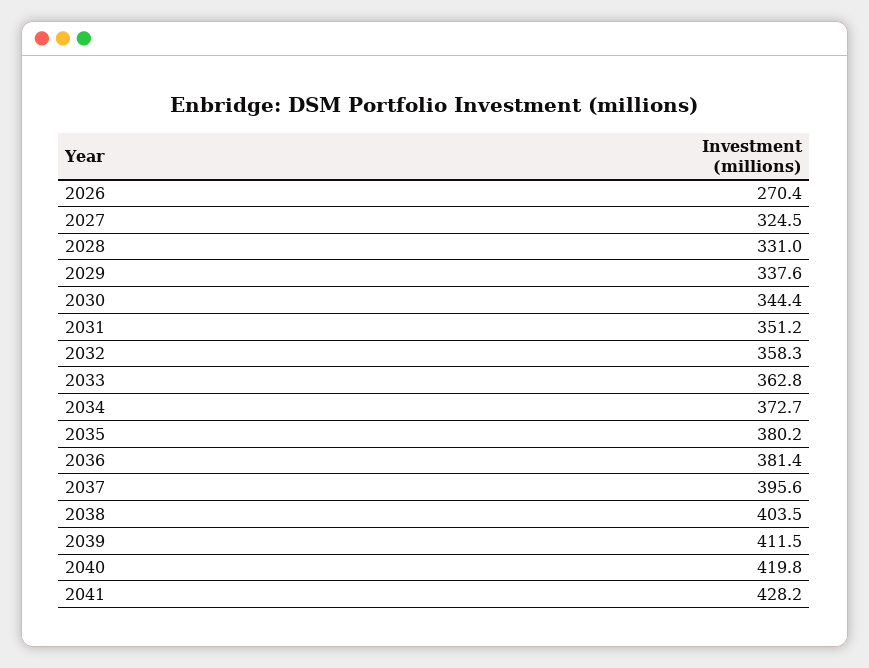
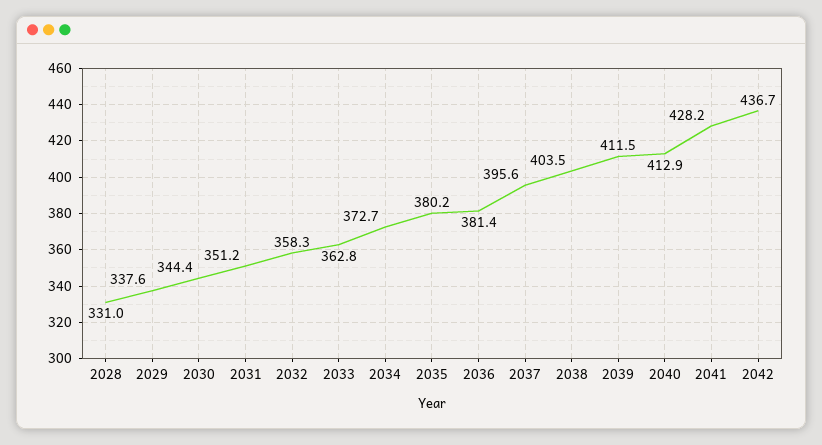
2026: 270.4 -> none
2027: 324.5 -> none
2040: 419.8 -> 412.9
2042: none -> 436.7

